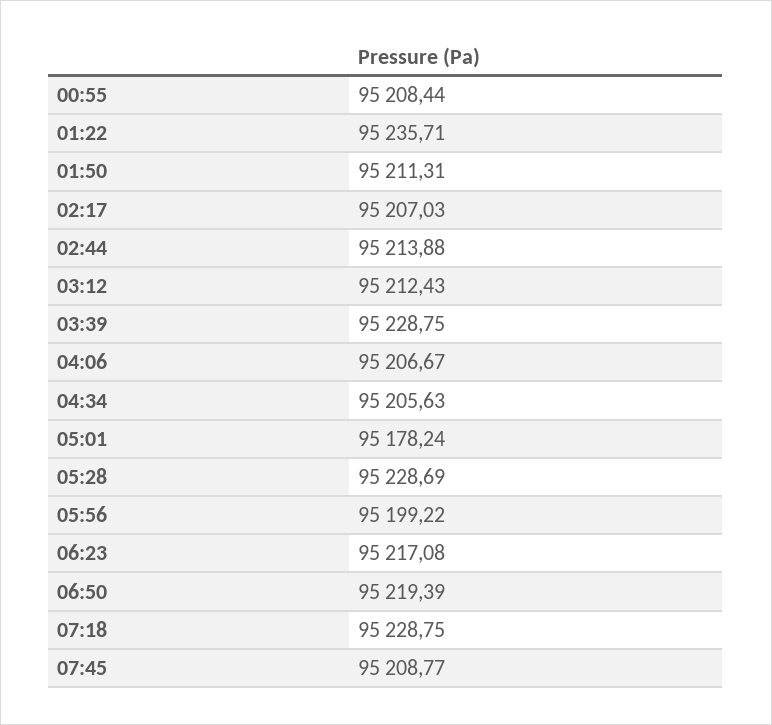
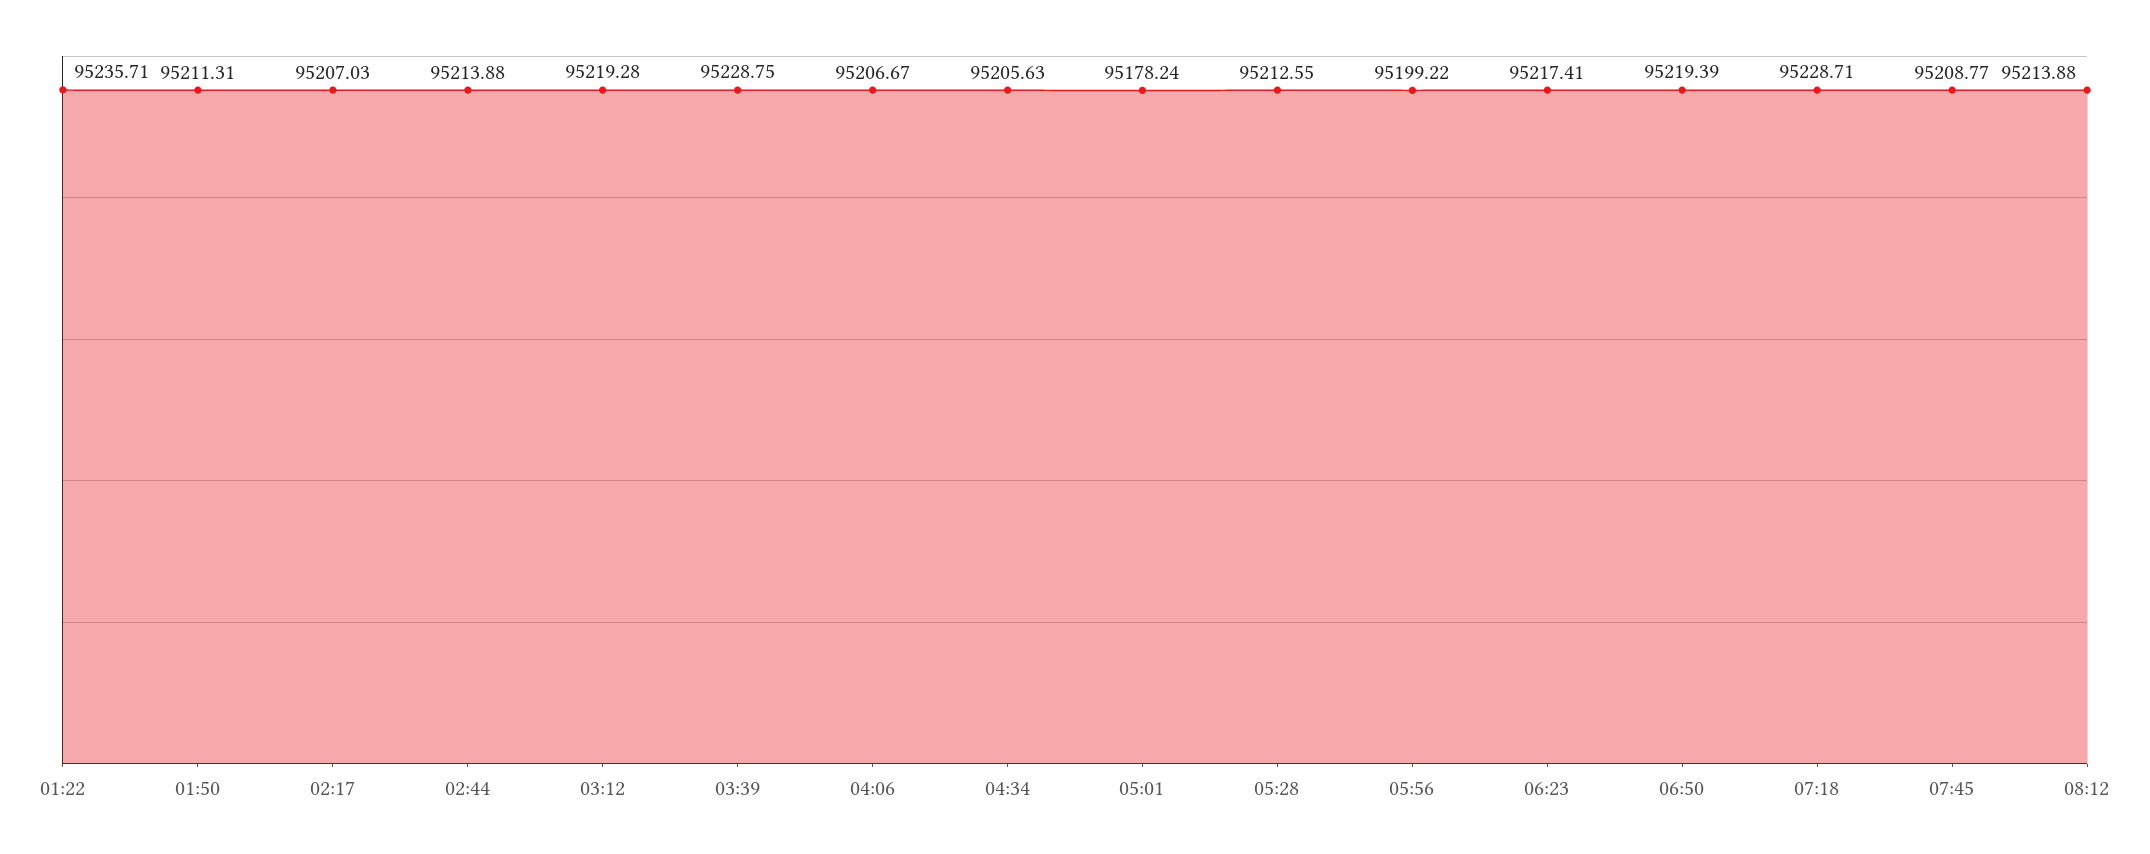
00:55: 95208.44 -> none
03:12: 95212.43 -> 95219.28
05:28: 95228.69 -> 95212.55
06:23: 95217.08 -> 95217.41
07:18: 95228.75 -> 95228.71
08:12: none -> 95213.88

